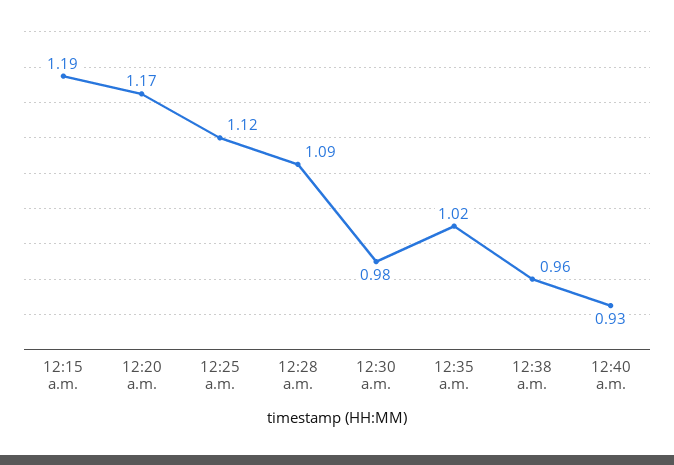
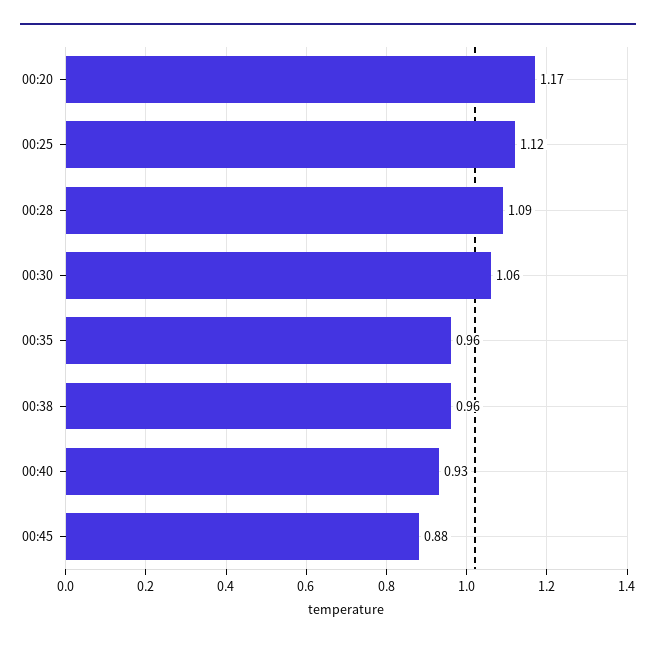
12:15 a.m.: 1.19 -> none
12:30 a.m.: 0.98 -> 1.06
12:35 a.m.: 1.02 -> 0.96
00:45: none -> 0.88

